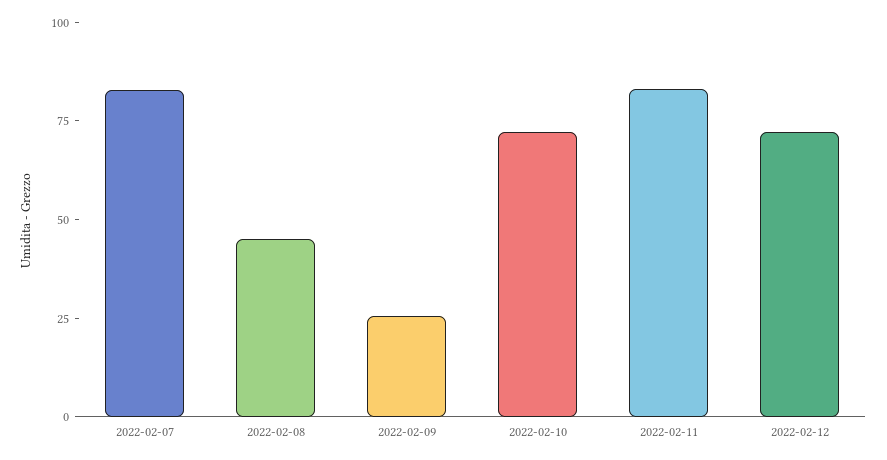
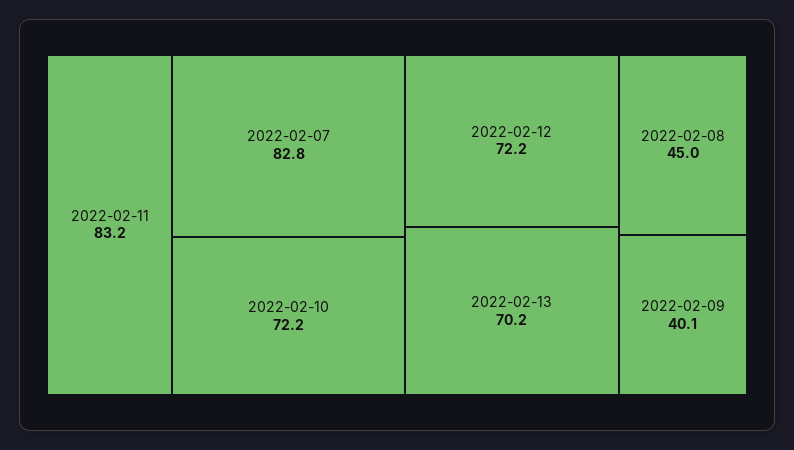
2022-02-09: 25 -> 40.1
2022-02-13: none -> 70.2

